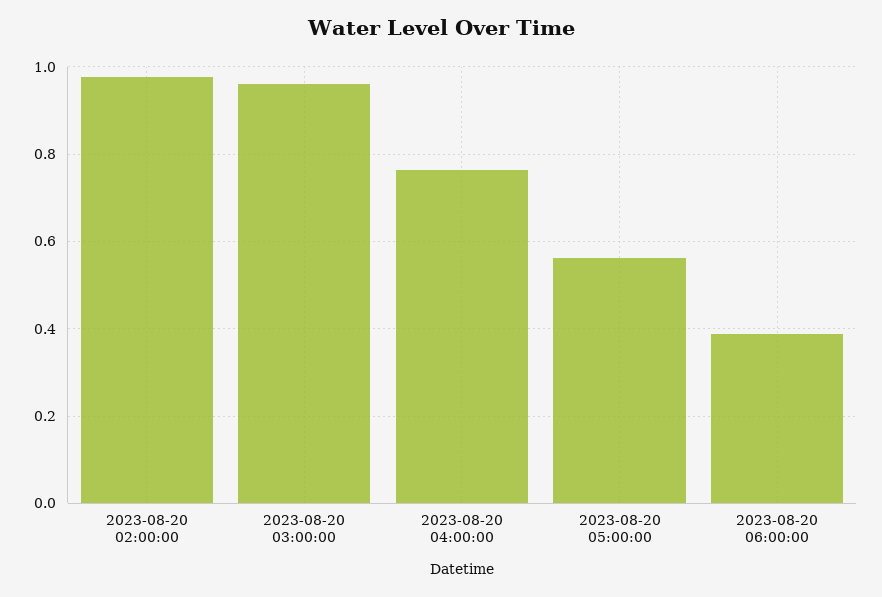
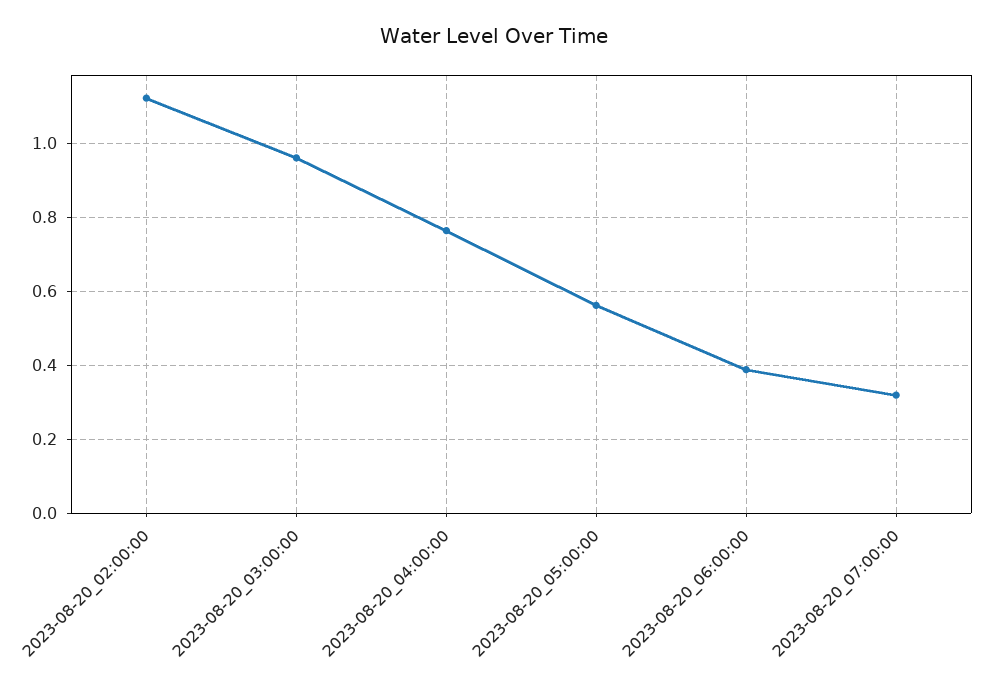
2023-08-20 02:00:00: 0.98 -> 1.12
2023-08-20_07:00:00: none -> 0.32

